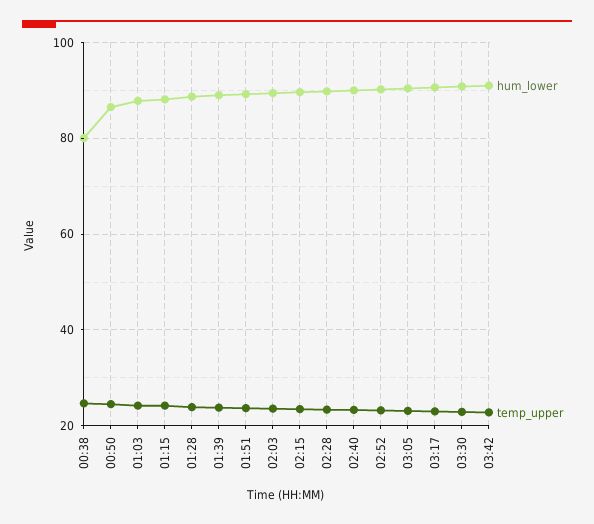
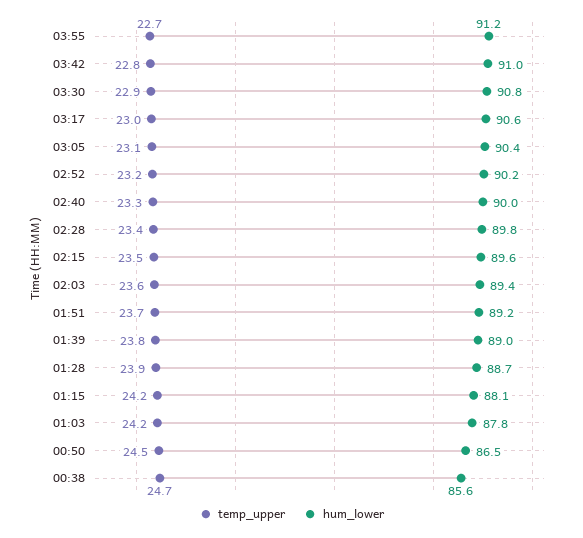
hum_lower, 00:38: 80 -> 85.6
temp_upper, 03:55: none -> 22.7
hum_lower, 03:55: none -> 91.2

